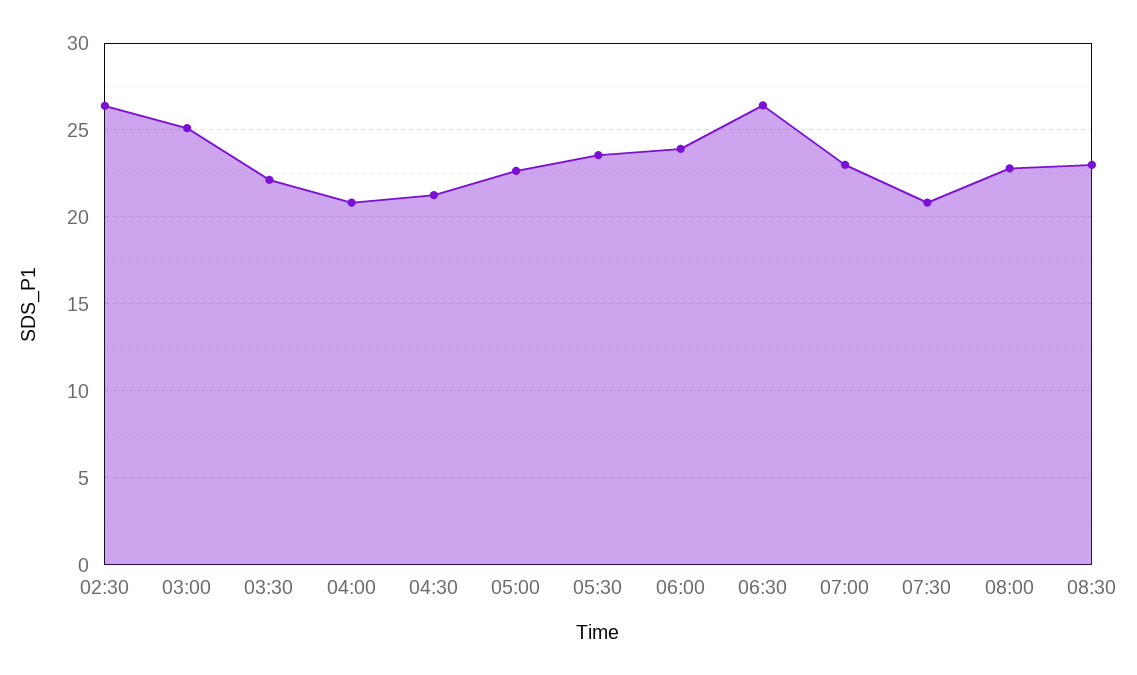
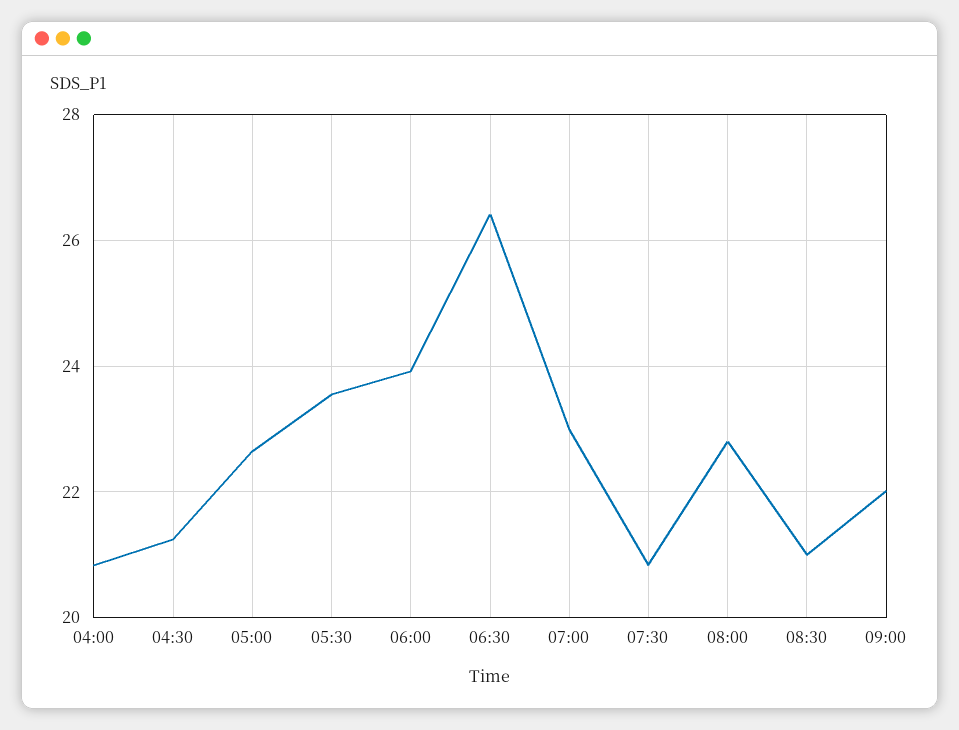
02:30: 26.5 -> none
03:00: 25 -> none
03:30: 22 -> none
08:30: 23 -> 21
09:00: none -> 22

